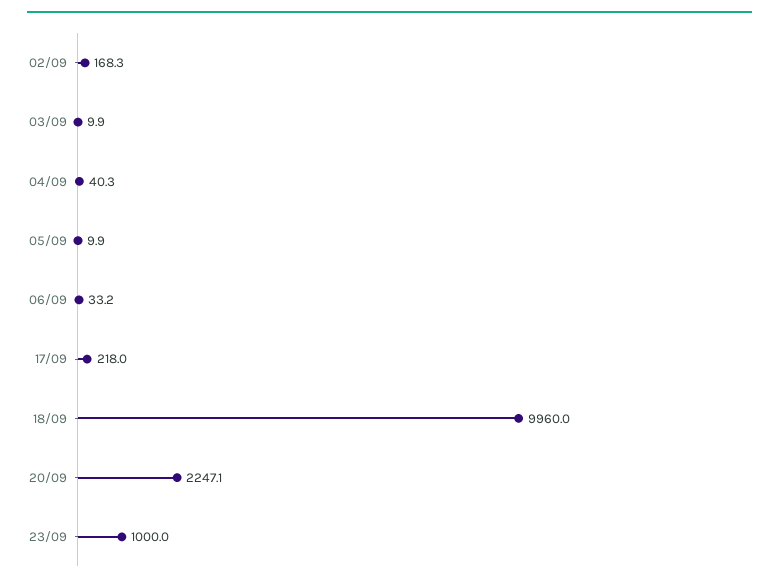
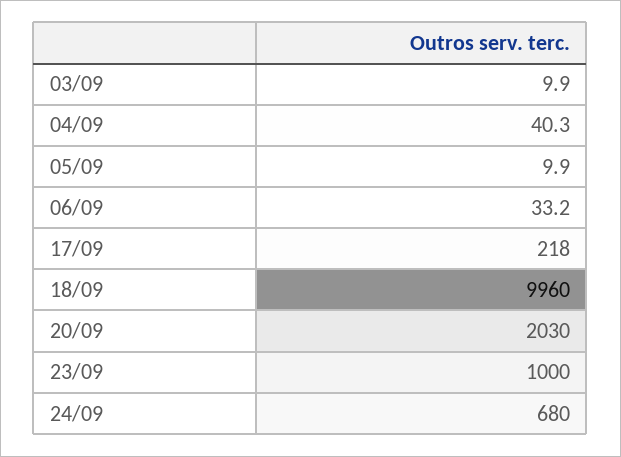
02/09: 168.3 -> none
20/09: 2247.1 -> 2030
24/09: none -> 680

